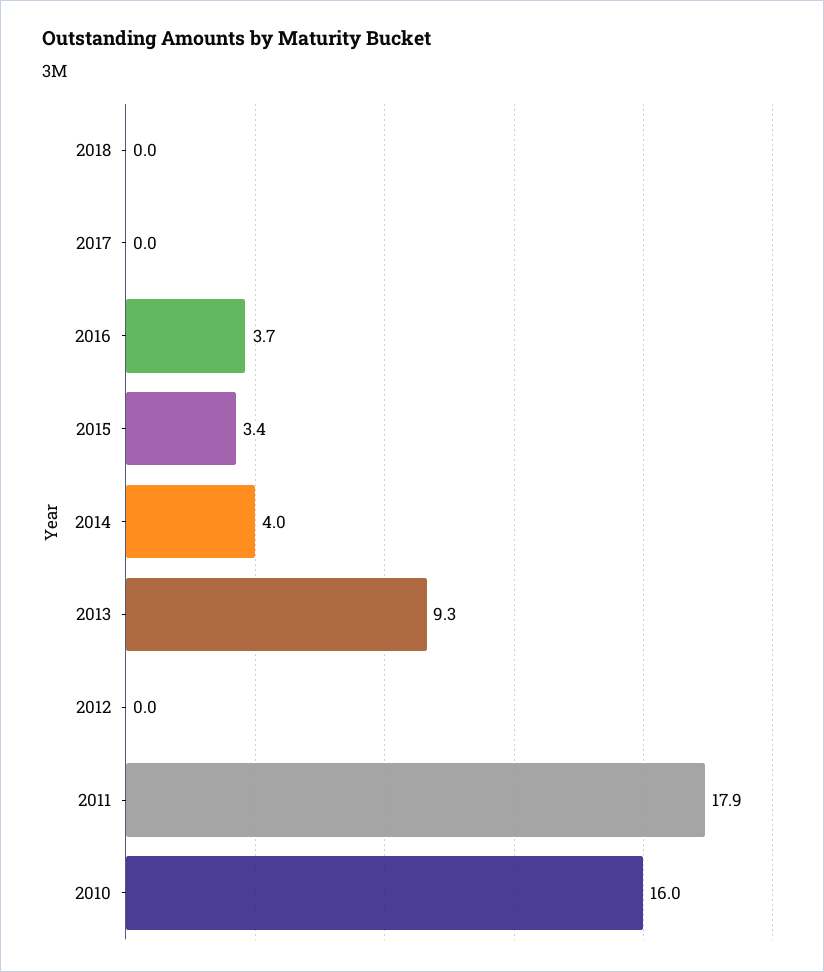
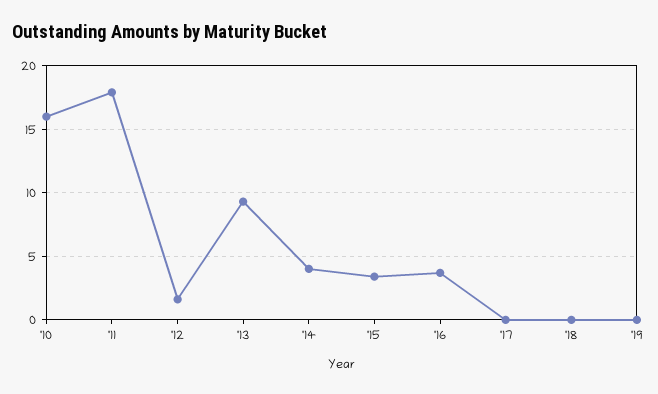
2012: 0 -> 1.5
'19: none -> 0

